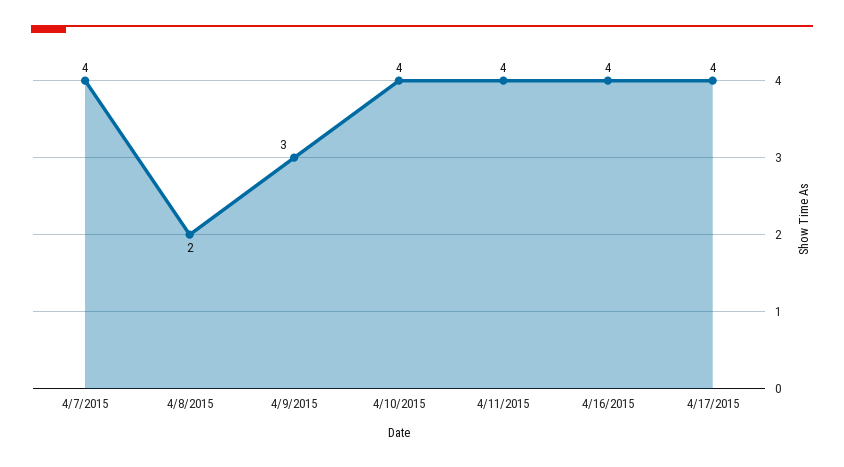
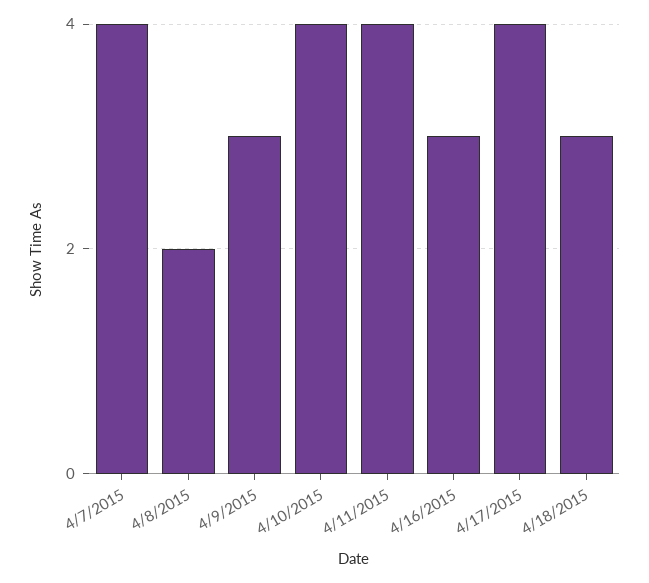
4/16/2015: 4 -> 3
4/18/2015: none -> 3

